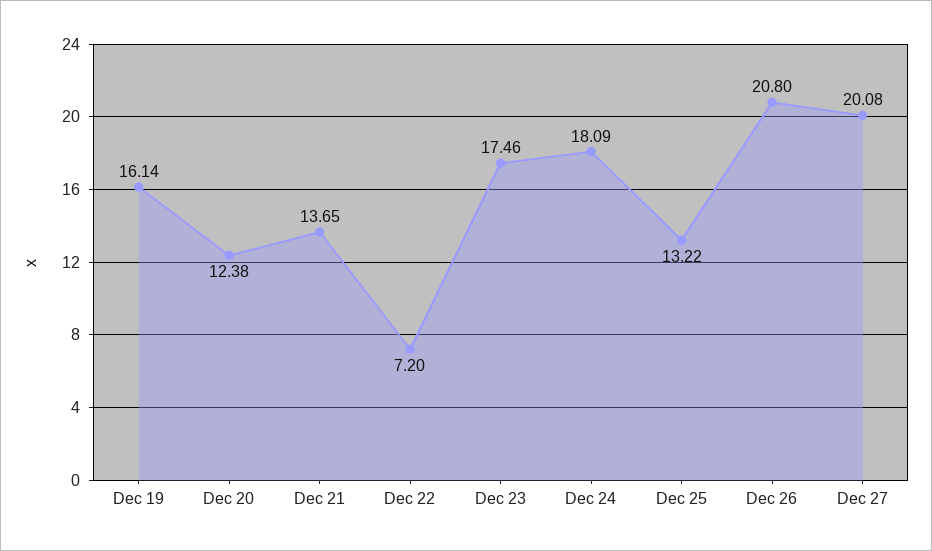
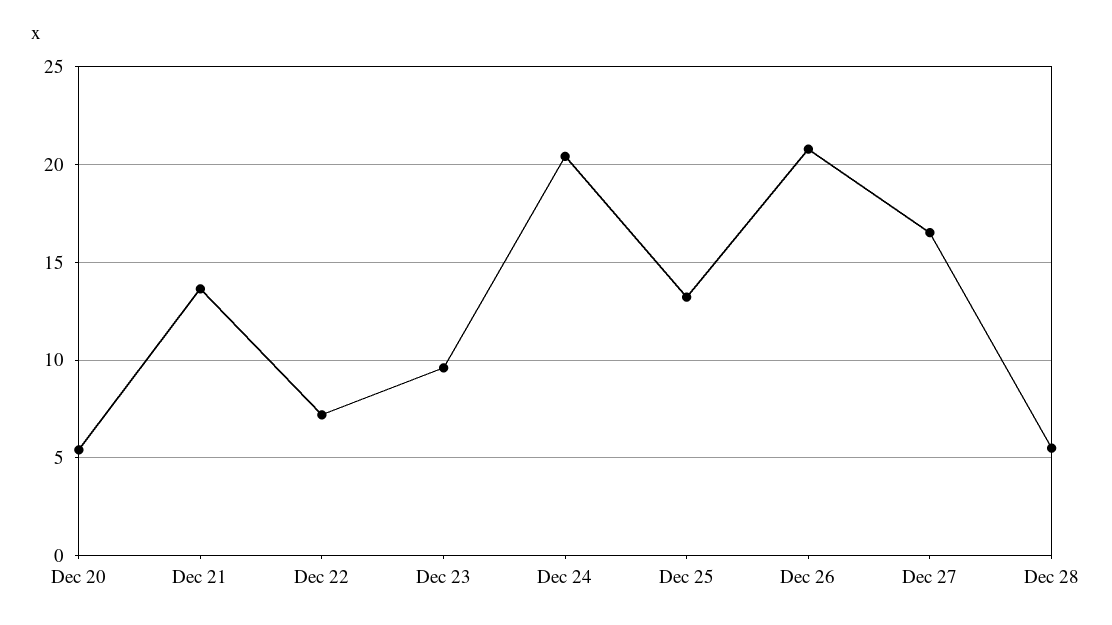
Dec 19: 16.14 -> none
Dec 20: 12.38 -> 5.5
Dec 23: 17.46 -> 9.5
Dec 24: 18.09 -> 20.5
Dec 27: 20.08 -> 16.5
Dec 28: none -> 5.5

